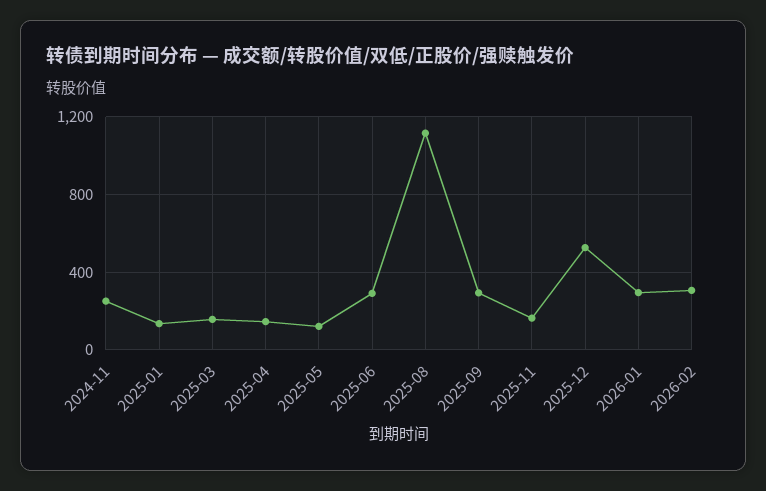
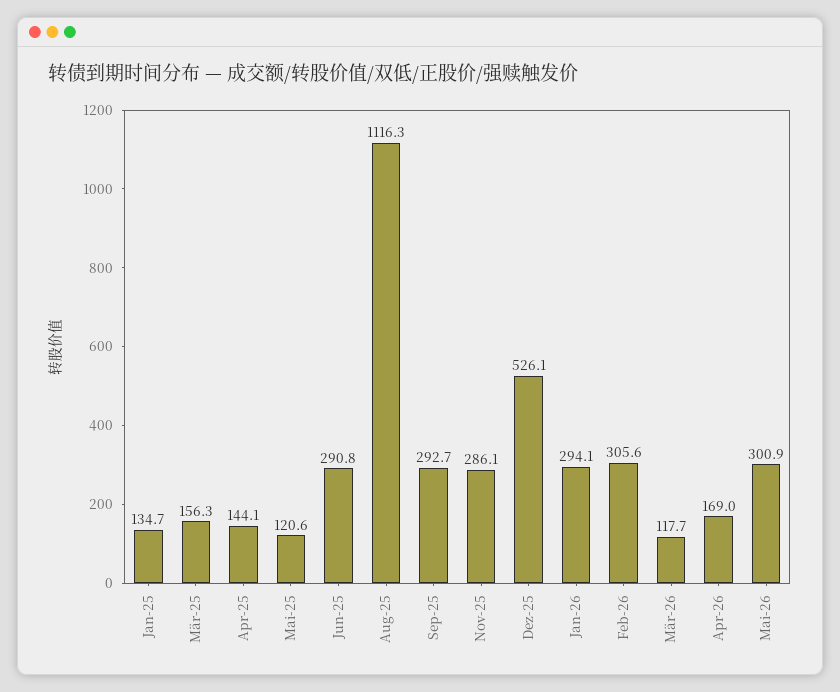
2024-11: 250 -> none
2025-11: 150 -> 286.1
Mär-26: none -> 117.7
Apr-26: none -> 169
Mai-26: none -> 300.9

